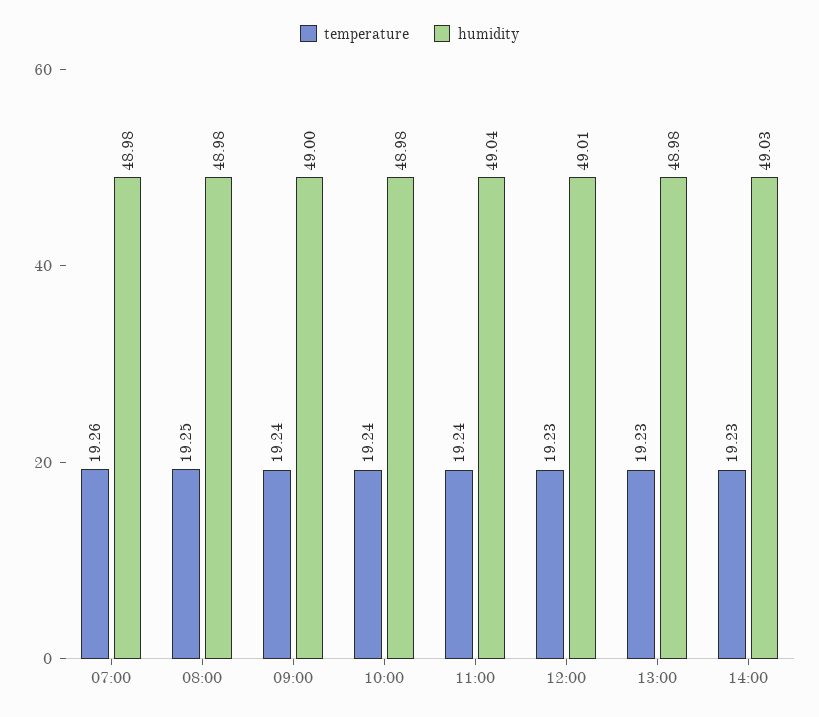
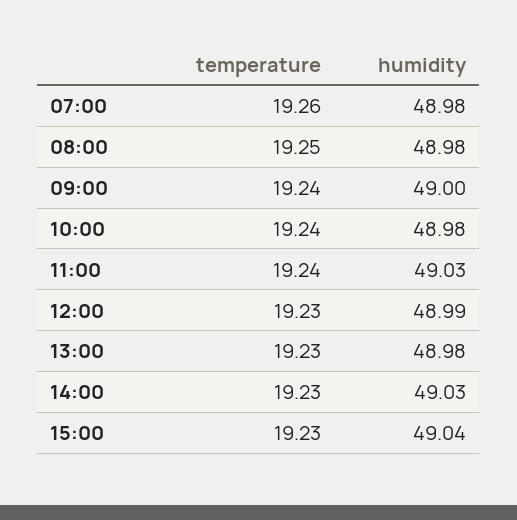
humidity, 11:00: 49.04 -> 49.03
humidity, 12:00: 49.01 -> 48.99
temperature, 15:00: none -> 19.23
humidity, 15:00: none -> 49.04

